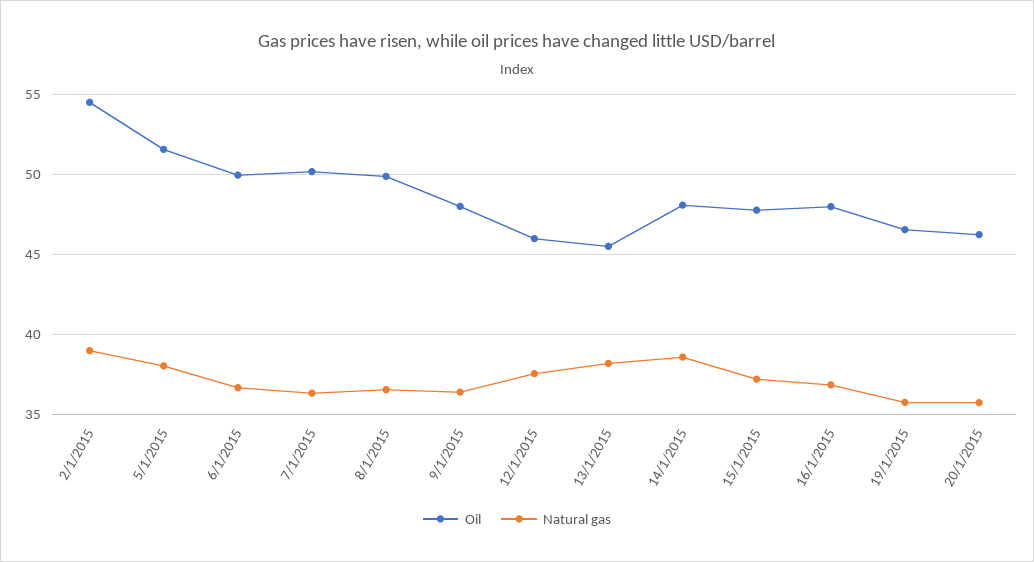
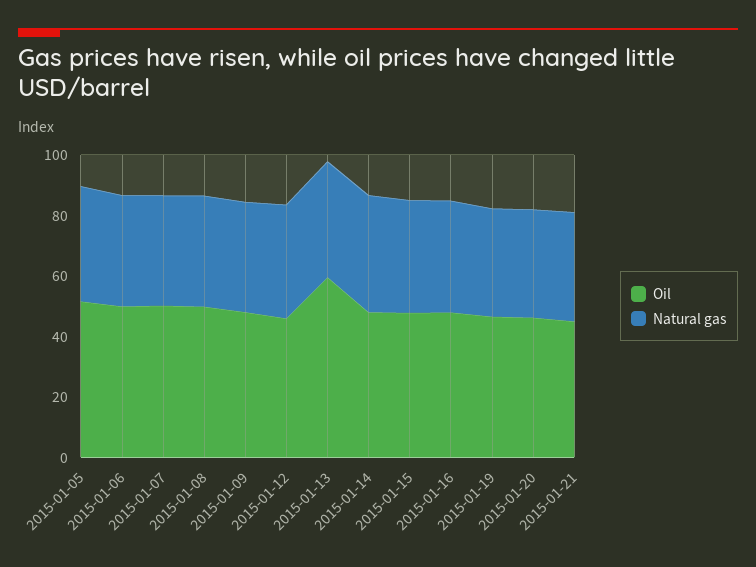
Oil, 2/1/2015: 54.5 -> none
Natural gas, 2/1/2015: 39 -> none
Oil, 13/1/2015: 45.5 -> 60
Oil, 2015-01-21: none -> 45
Natural gas, 2015-01-21: none -> 35

